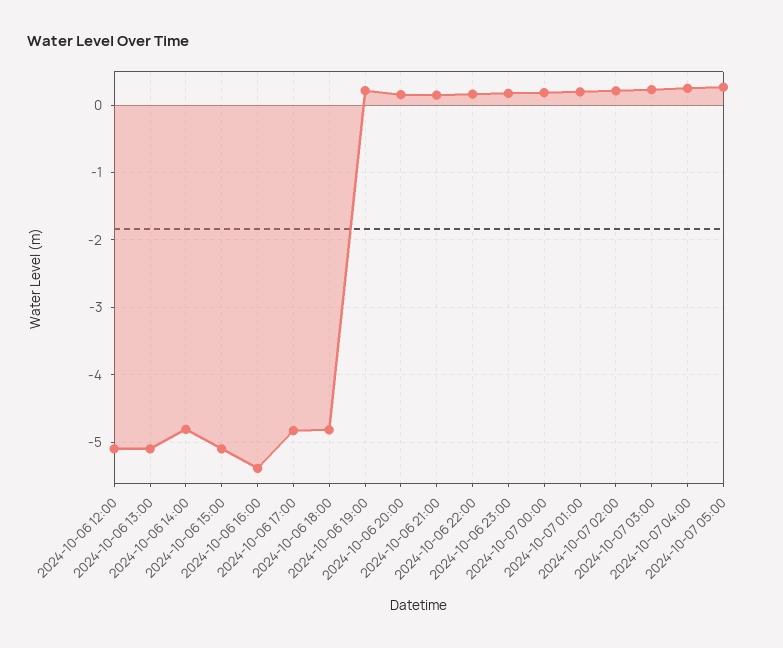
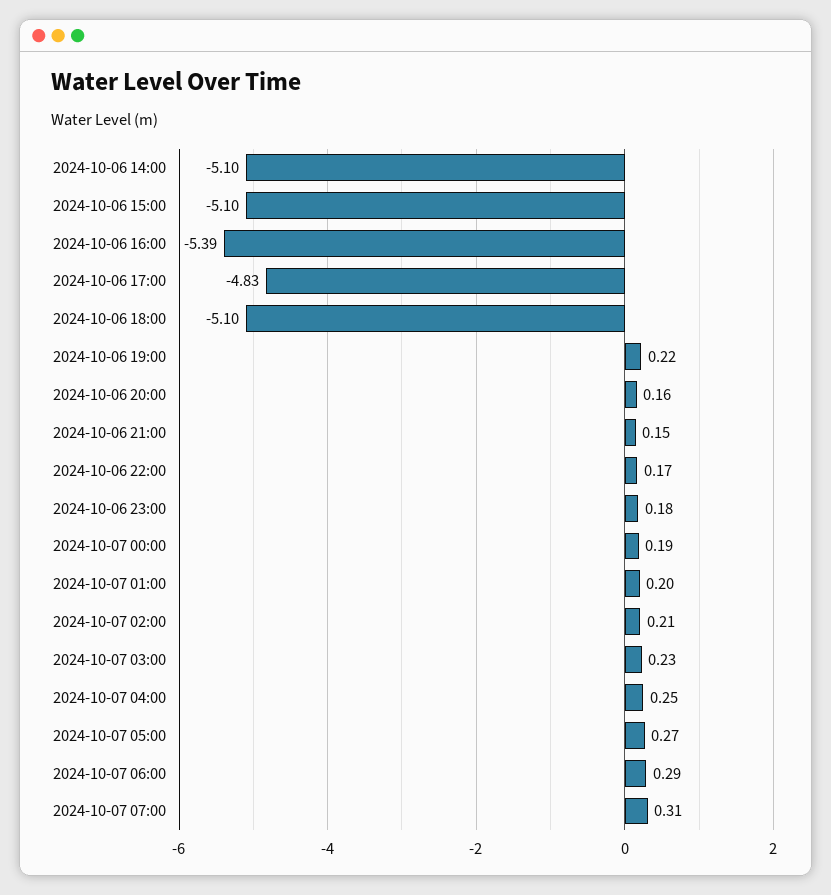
2024-10-06 12:00: -5.1 -> none
2024-10-06 13:00: -5.1 -> none
2024-10-06 14:00: -4.8 -> -5.1
2024-10-06 18:00: -4.8 -> -5.1
2024-10-07 06:00: none -> 0.29
2024-10-07 07:00: none -> 0.31

